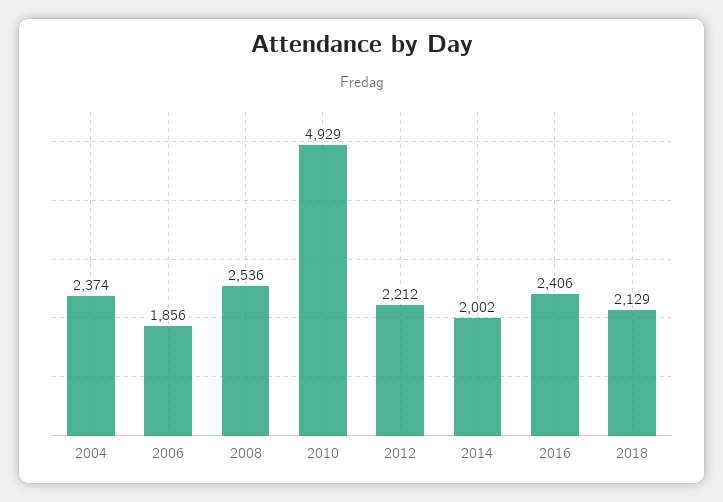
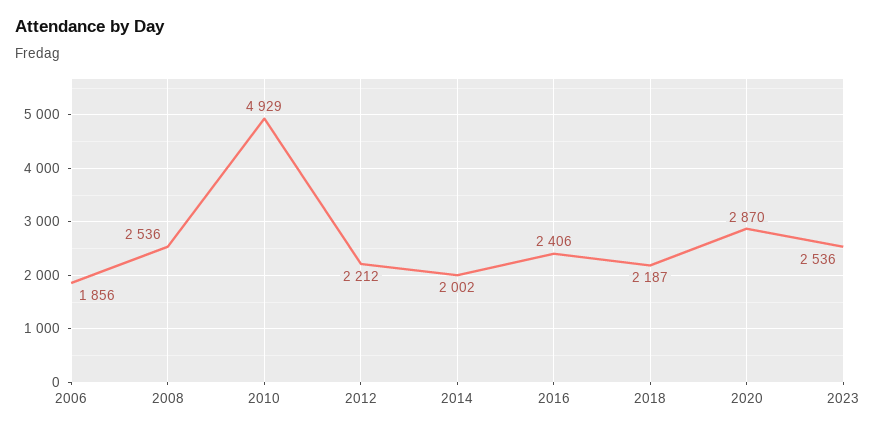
2004: 2374 -> none
2018: 2129 -> 2187
2020: none -> 2870
2023: none -> 2536

